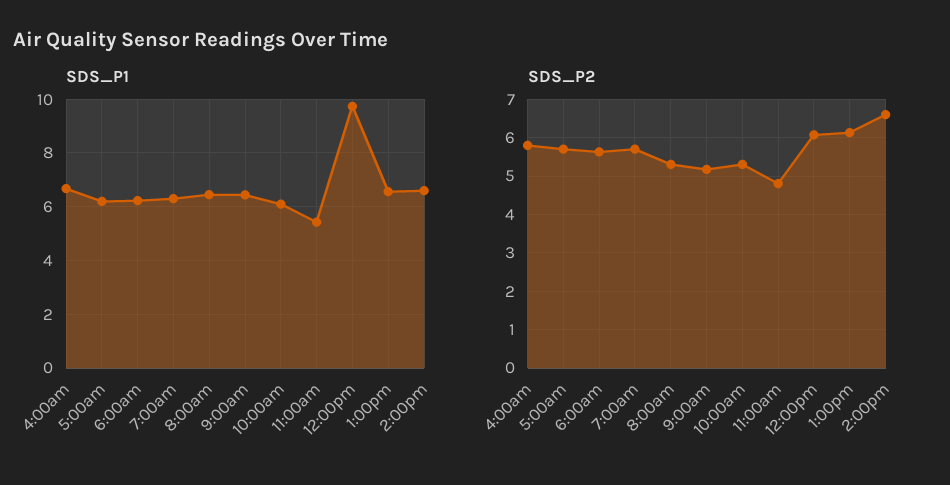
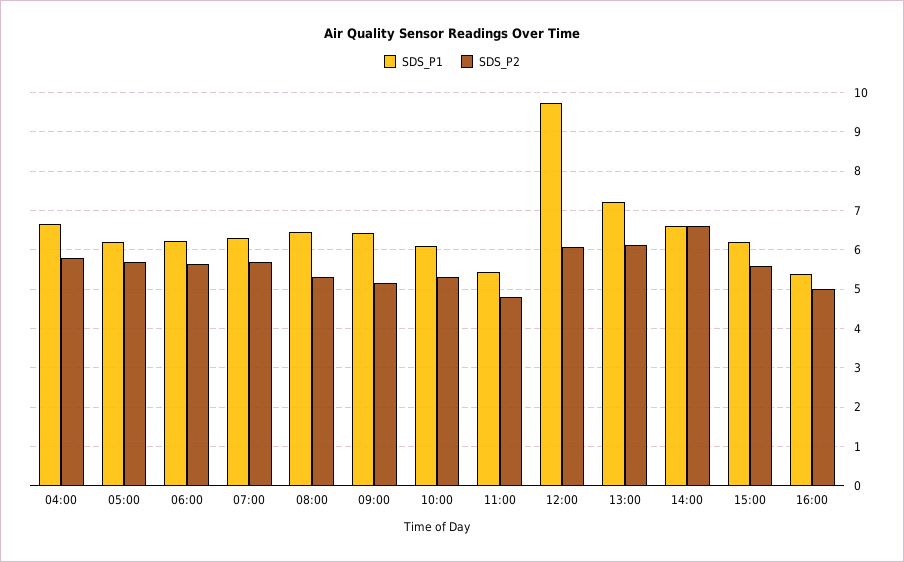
SDS_P1, 1:00pm: 6.5 -> 7.2
SDS_P1, 15:00: none -> 6.2
SDS_P2, 15:00: none -> 5.6
SDS_P1, 16:00: none -> 5.4
SDS_P2, 16:00: none -> 5

